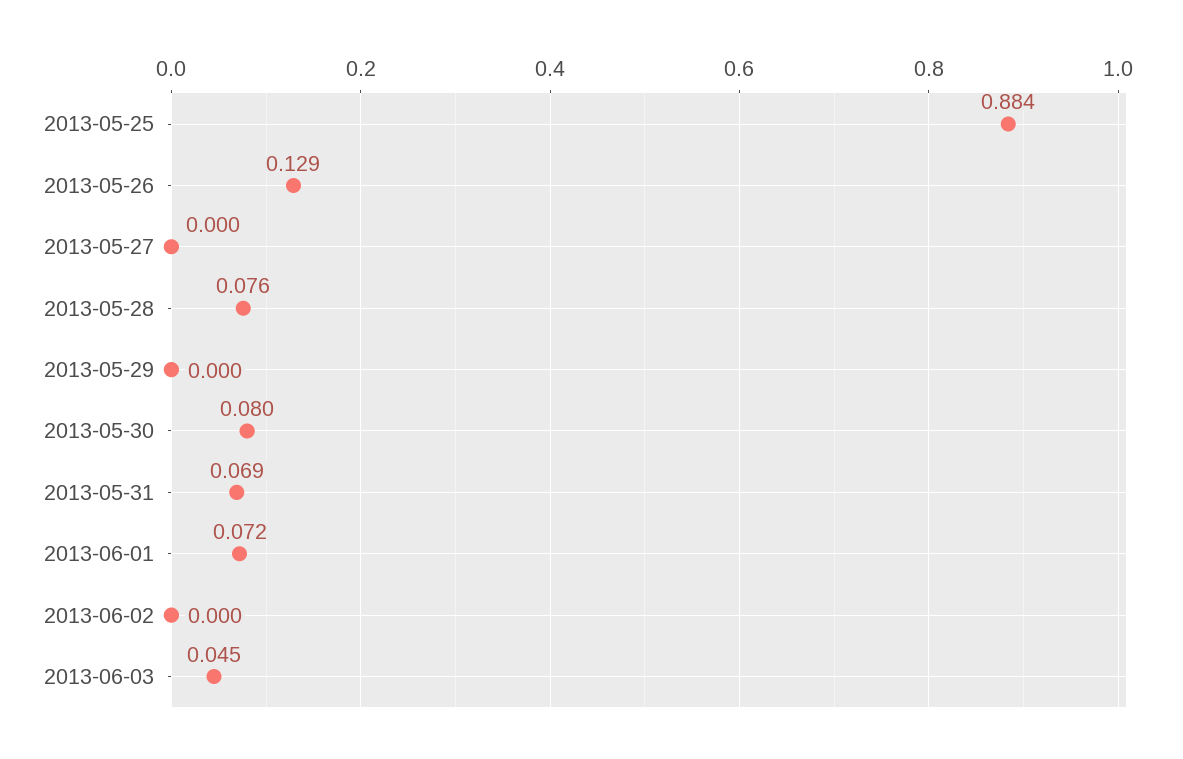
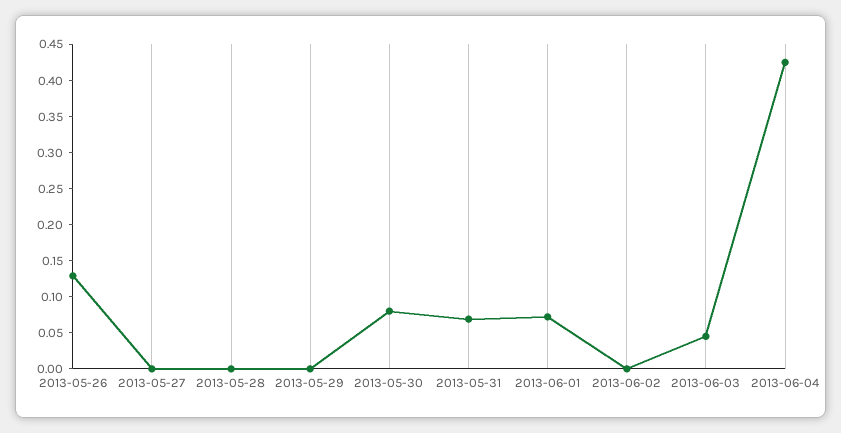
2013-05-25: 0.884 -> none
2013-05-28: 0.076 -> 0
2013-06-04: none -> 0.425

